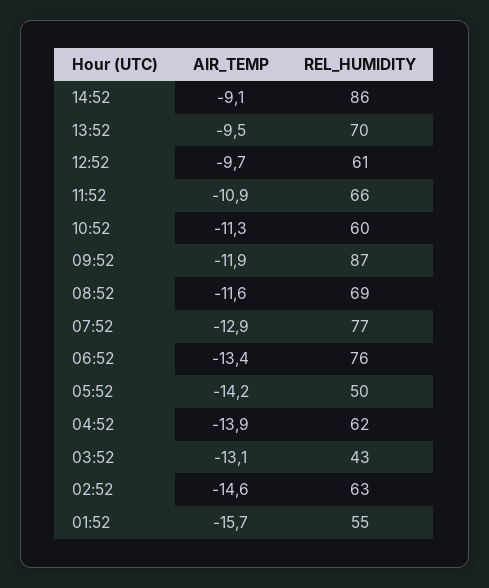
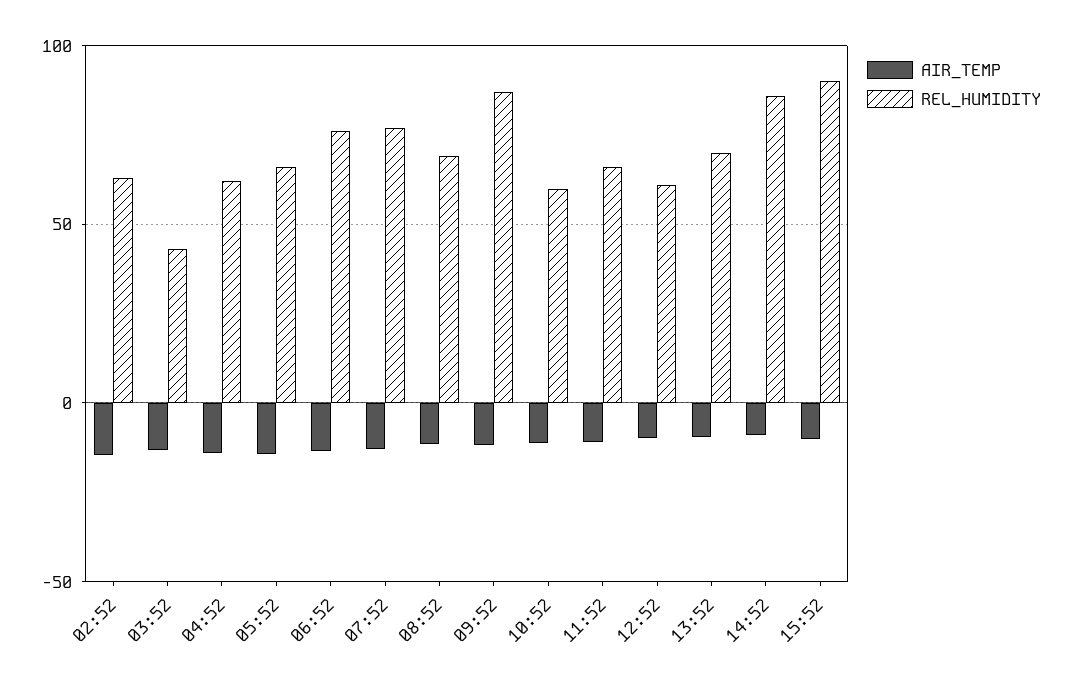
REL_HUMIDITY, 05:52: 50 -> 65
AIR_TEMP, 01:52: -15.7 -> none
REL_HUMIDITY, 01:52: 55 -> none
AIR_TEMP, 15:52: none -> -10
REL_HUMIDITY, 15:52: none -> 90

